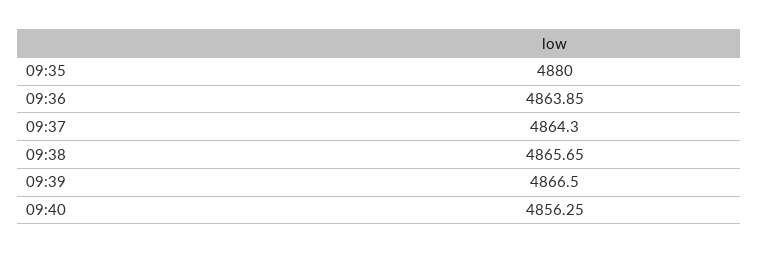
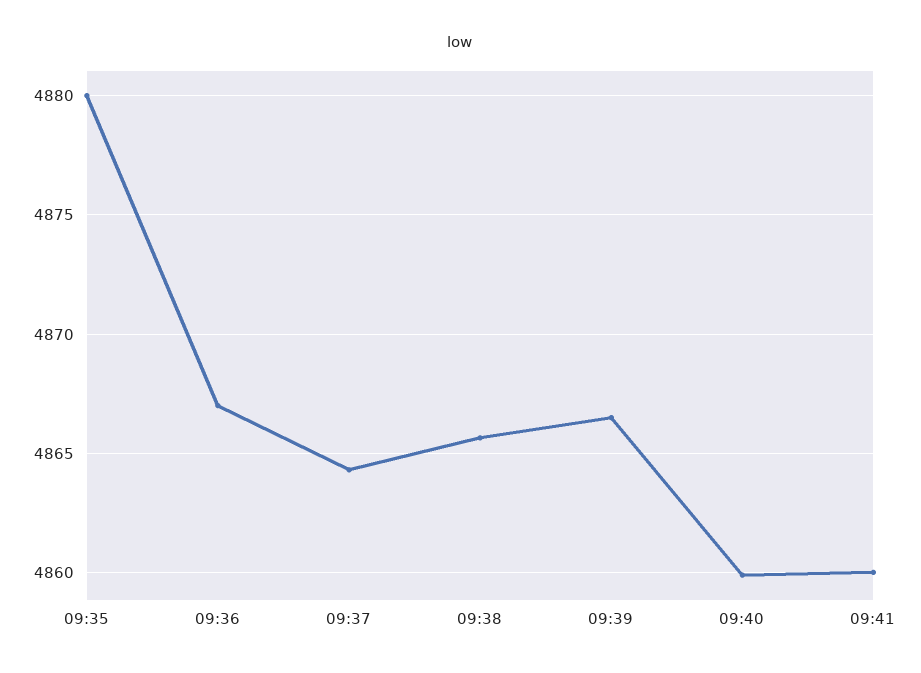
09:36: 4863.85 -> 4867
09:40: 4856.25 -> 4860
09:41: none -> 4860

